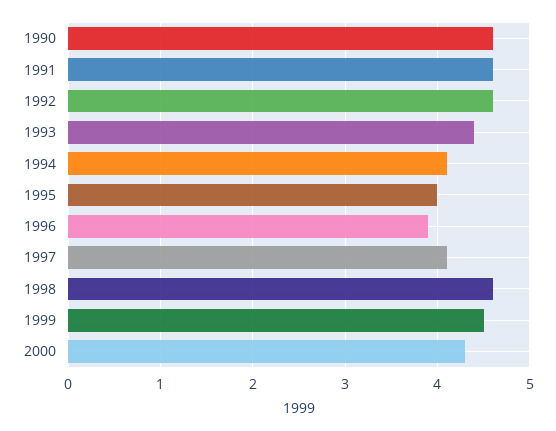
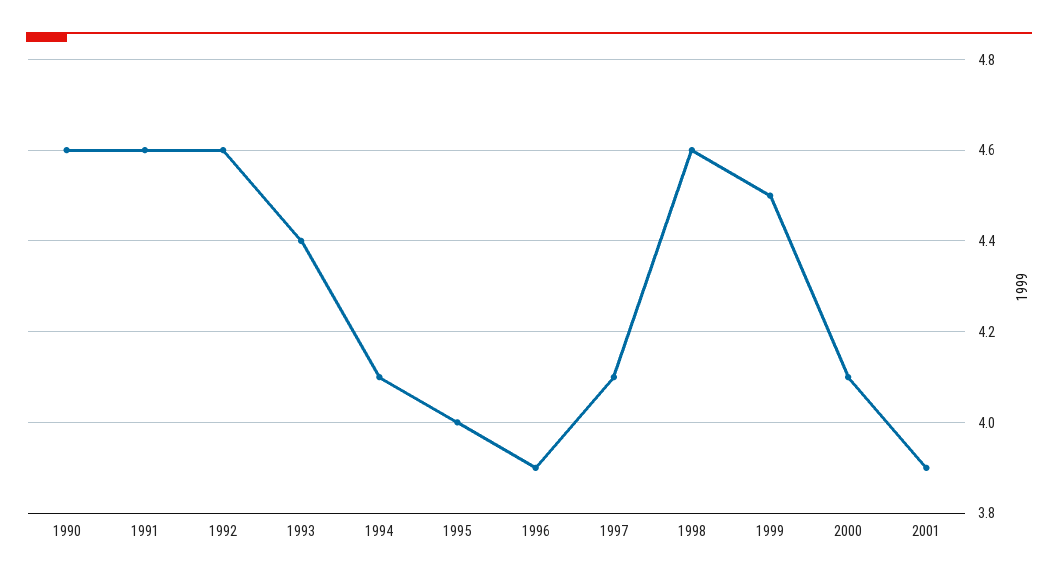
2000: 4.3 -> 4.1
2001: none -> 3.9

